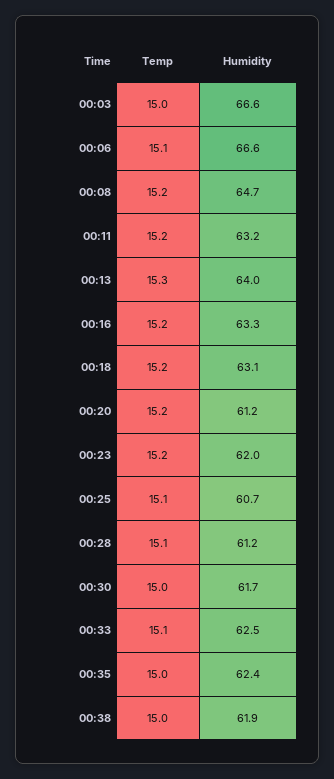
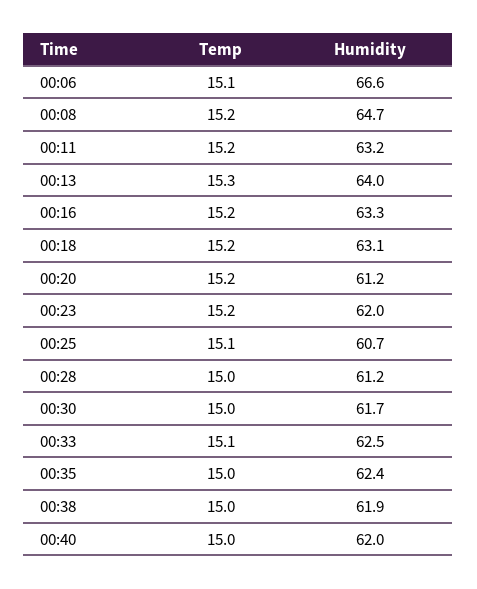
Temp, 00:03: 15 -> none
Humidity, 00:03: 66.6 -> none
Temp, 00:28: 15.1 -> 15
Temp, 00:40: none -> 15
Humidity, 00:40: none -> 62

